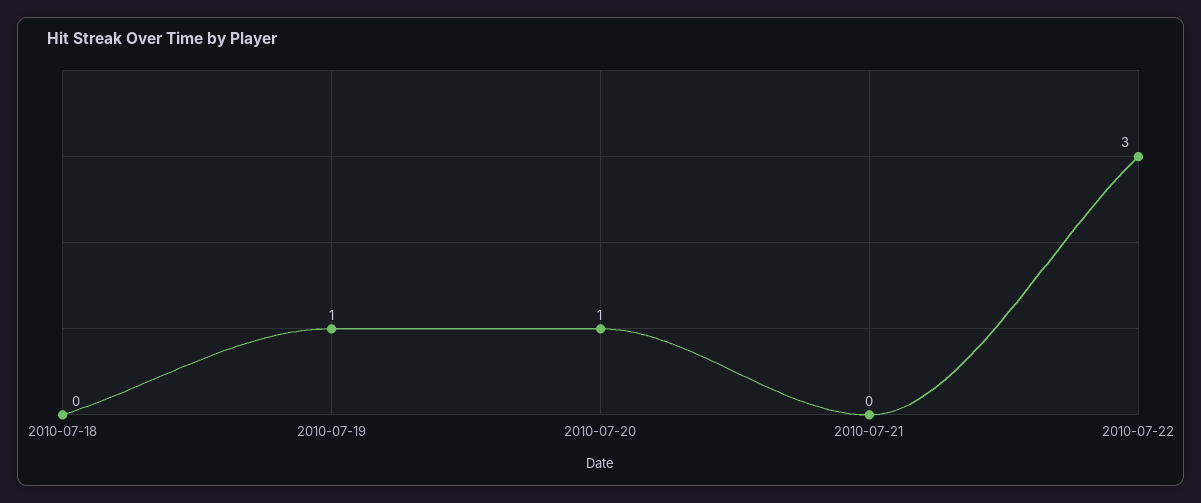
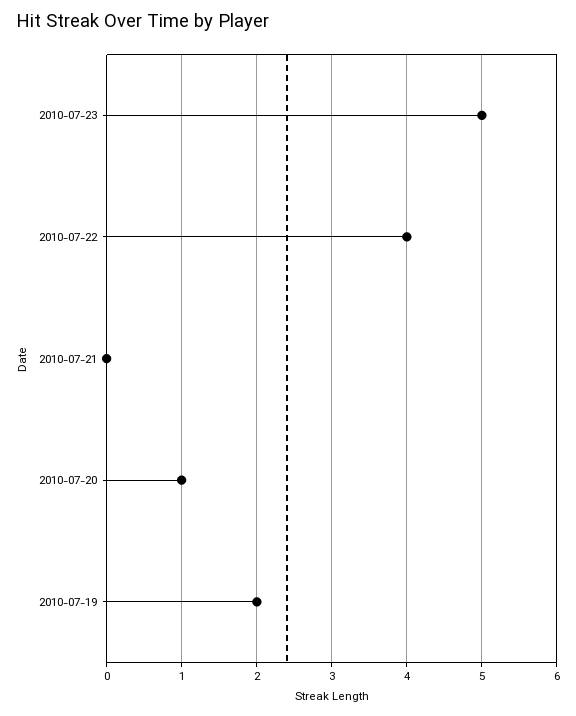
2010-07-18: 0 -> none
2010-07-19: 1 -> 2
2010-07-22: 3 -> 4
2010-07-23: none -> 5

